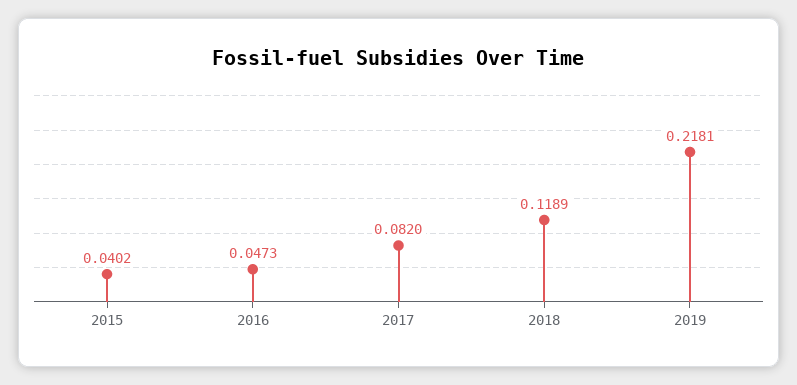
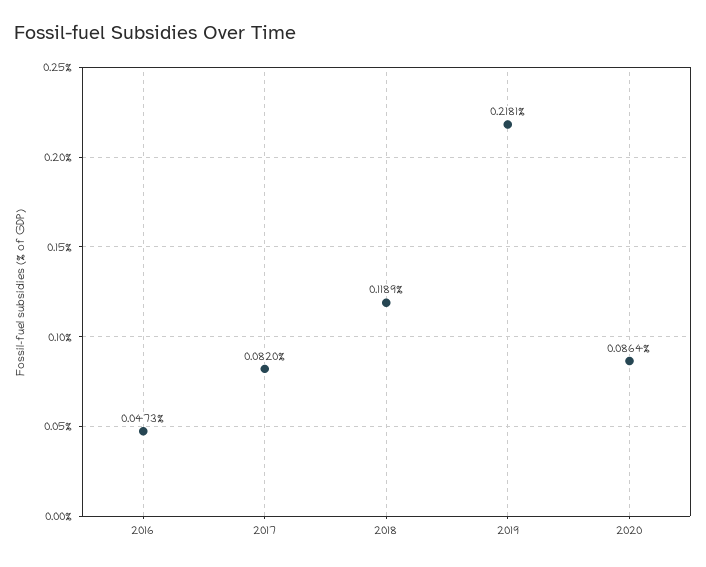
2015: 0.0402 -> none
2020: none -> 0.0864

